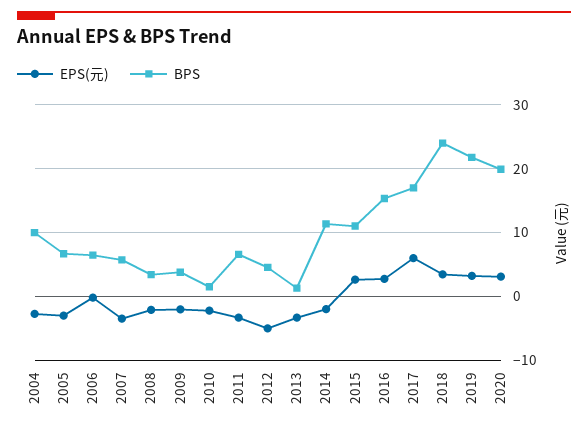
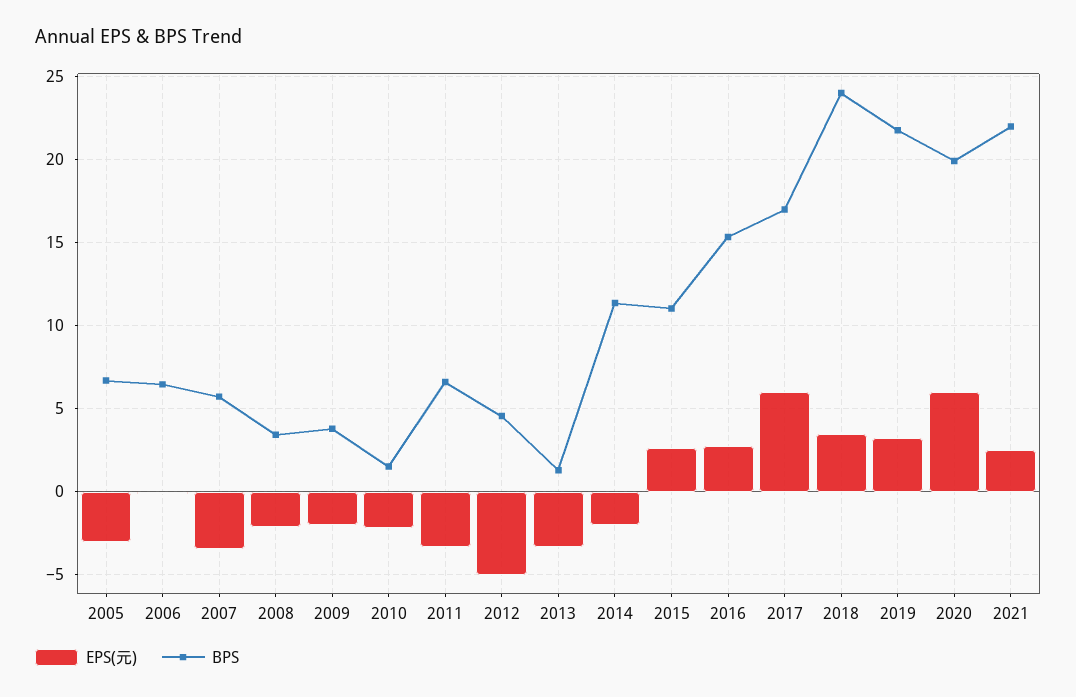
EPS(元), 2004: -3 -> none
BPS, 2004: 10 -> none
EPS(元), 2020: 3 -> 6
EPS(元), 2021: none -> 2.5
BPS, 2021: none -> 22

